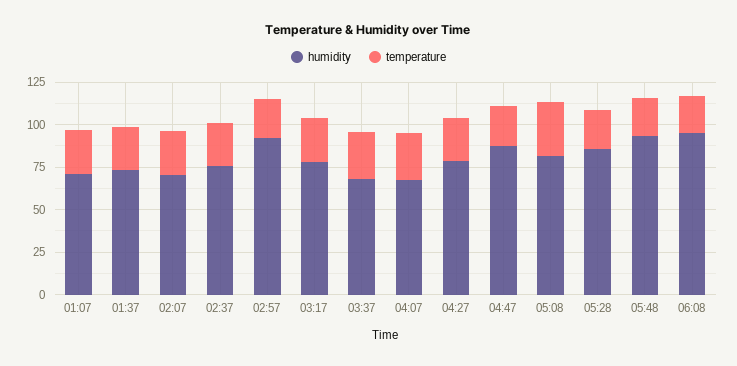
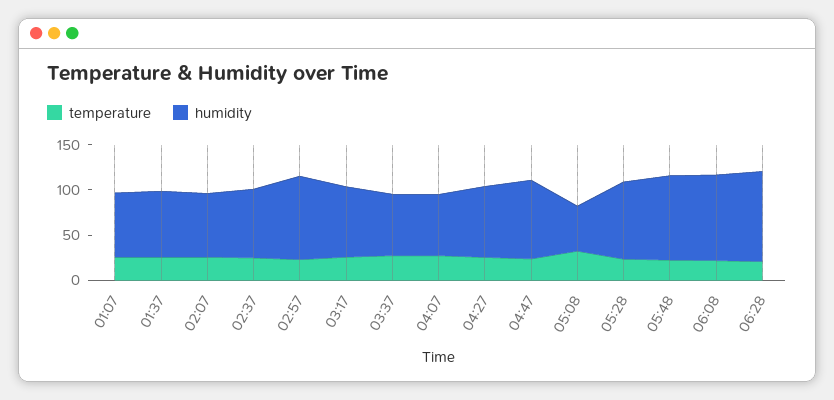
humidity, 05:08: 80 -> 50
temperature, 06:28: none -> 20
humidity, 06:28: none -> 100

